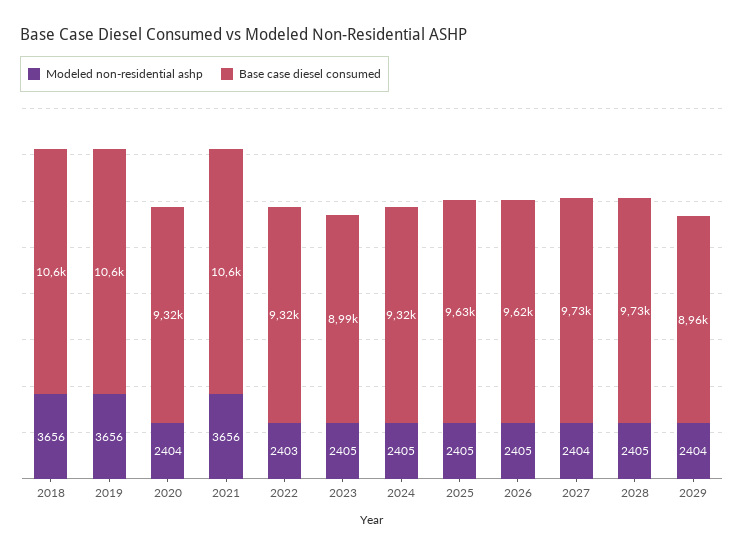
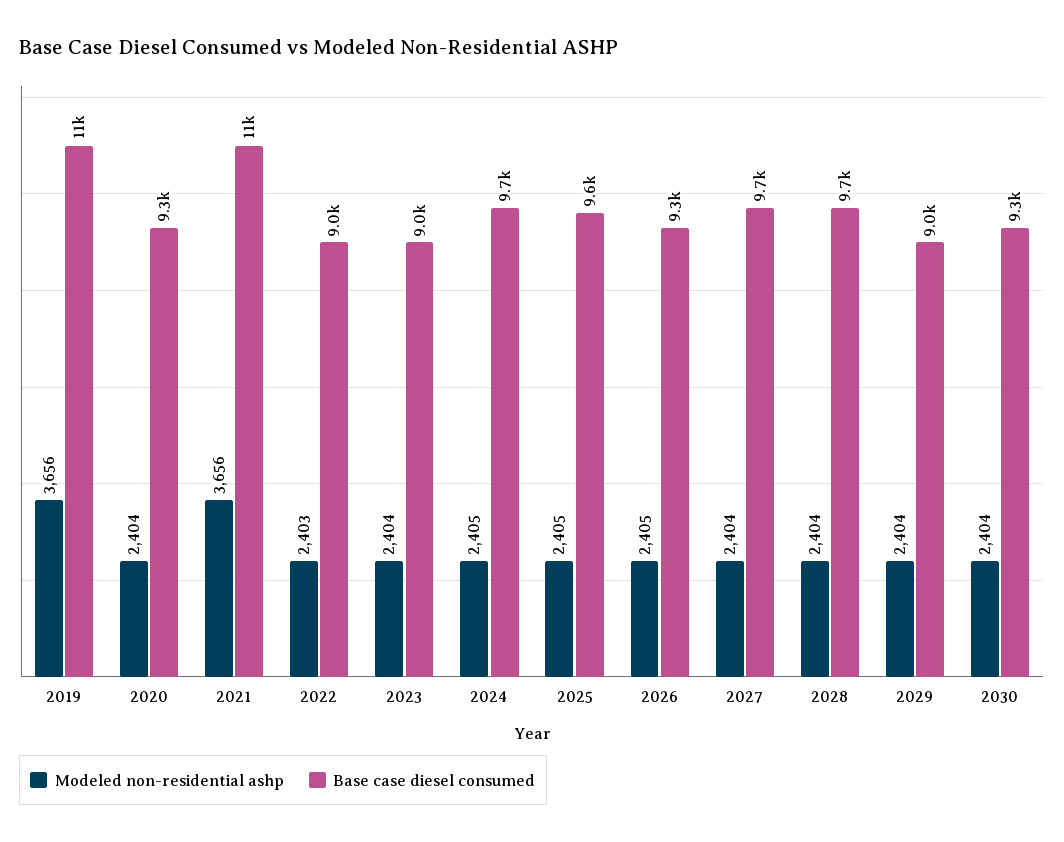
Modeled non-residential ashp, 2018: 3656 -> none
Base case diesel consumed, 2018: 10600 -> none
Base case diesel consumed, 2022: 9320 -> 9000
Modeled non-residential ashp, 2023: 2405 -> 2404
Base case diesel consumed, 2024: 9320 -> 9700
Base case diesel consumed, 2026: 9620 -> 9300
Modeled non-residential ashp, 2028: 2405 -> 2404
Modeled non-residential ashp, 2030: none -> 2404
Base case diesel consumed, 2030: none -> 9300

